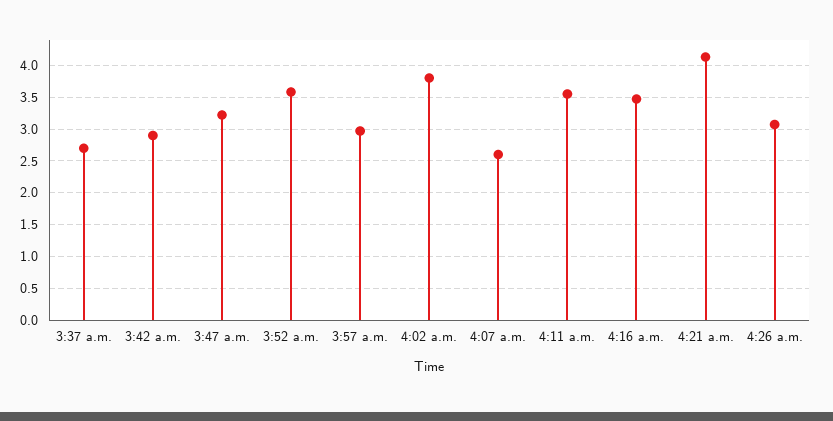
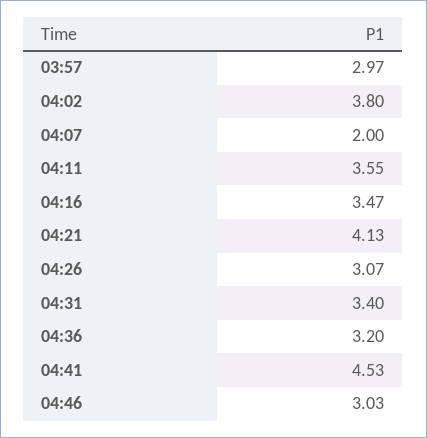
3:37 a.m.: 2.7 -> none
3:42 a.m.: 2.9 -> none
3:47 a.m.: 3.2 -> none
3:52 a.m.: 3.6 -> none
4:07 a.m.: 2.6 -> 2
04:31: none -> 3.4
04:36: none -> 3.2
04:41: none -> 4.53
04:46: none -> 3.03

